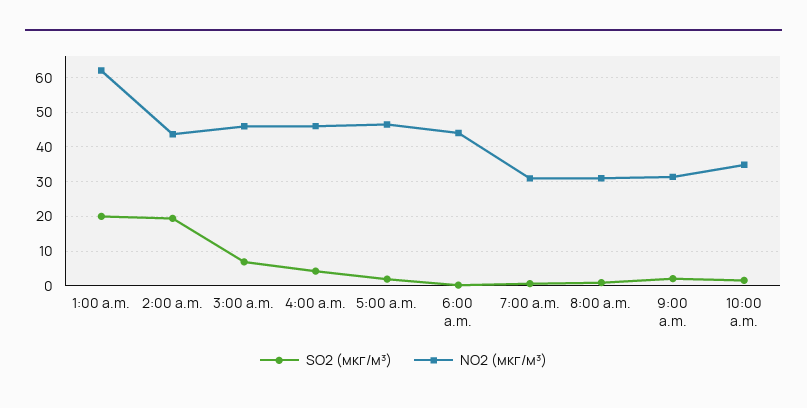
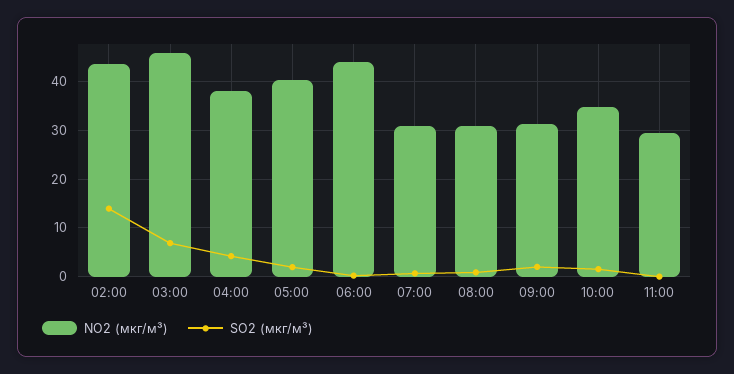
SO2 (мкг/м³), 1:00 a.m.: 20 -> none
NO2 (мкг/м³), 1:00 a.m.: 62 -> none
SO2 (мкг/м³), 2:00 a.m.: 20 -> 14
NO2 (мкг/м³), 4:00 a.m.: 46 -> 38
NO2 (мкг/м³), 5:00 a.m.: 46 -> 40
NO2 (мкг/м³), 11:00: none -> 30
SO2 (мкг/м³), 11:00: none -> 0

